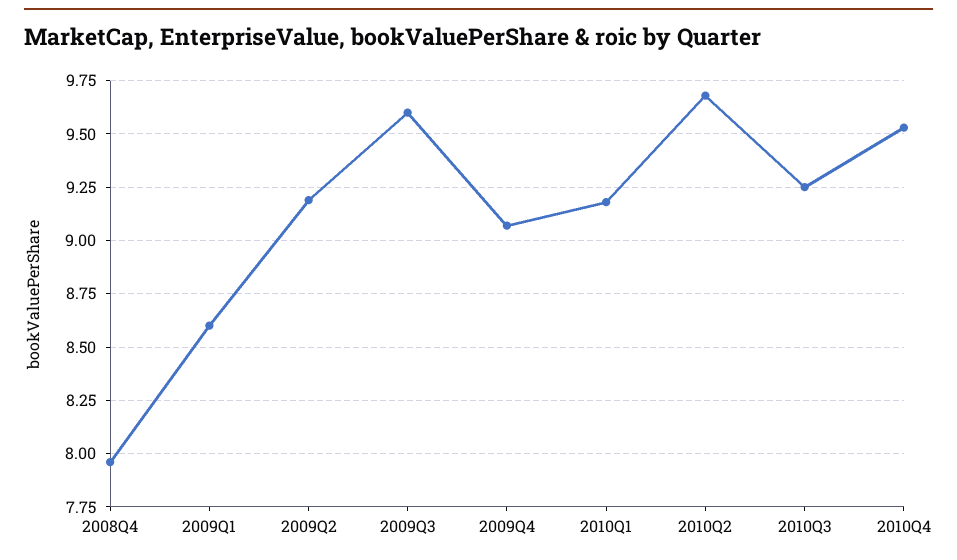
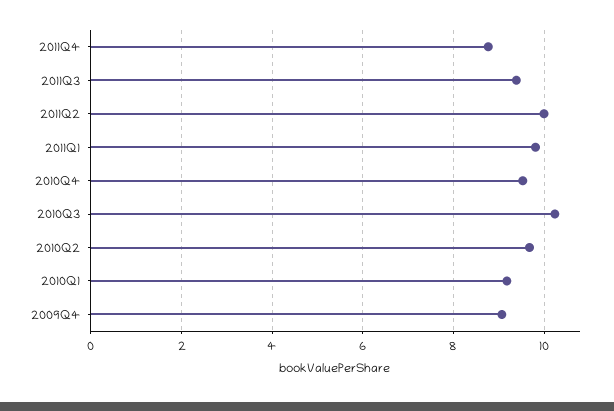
2008Q4: 7.95 -> none
2009Q1: 8.6 -> none
2009Q2: 9.2 -> none
2009Q3: 9.6 -> none
2010Q3: 9.25 -> 10.2
2011Q4: none -> 8.8
2011Q3: none -> 9.4
2011Q2: none -> 10
2011Q1: none -> 9.8

